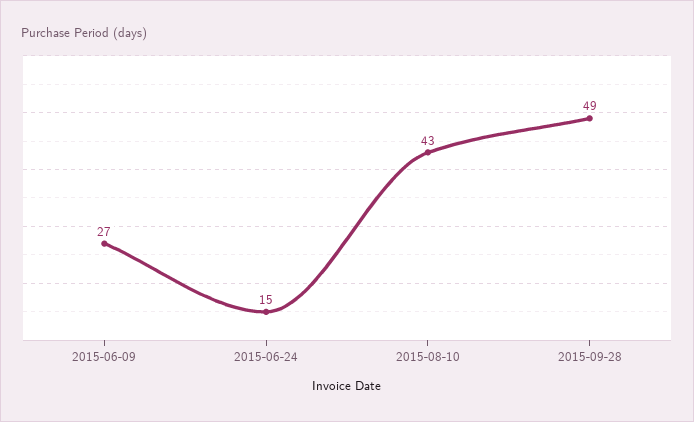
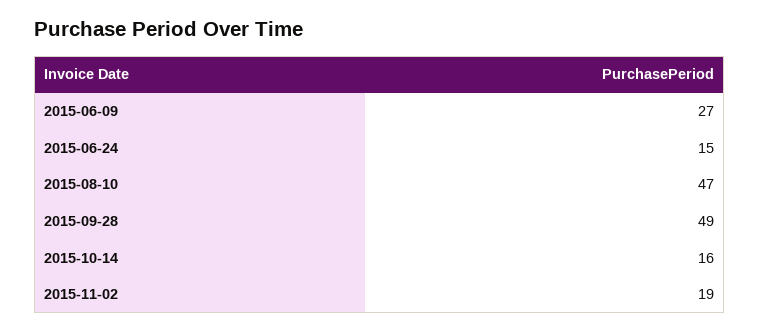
2015-08-10: 43 -> 47
2015-10-14: none -> 16
2015-11-02: none -> 19

